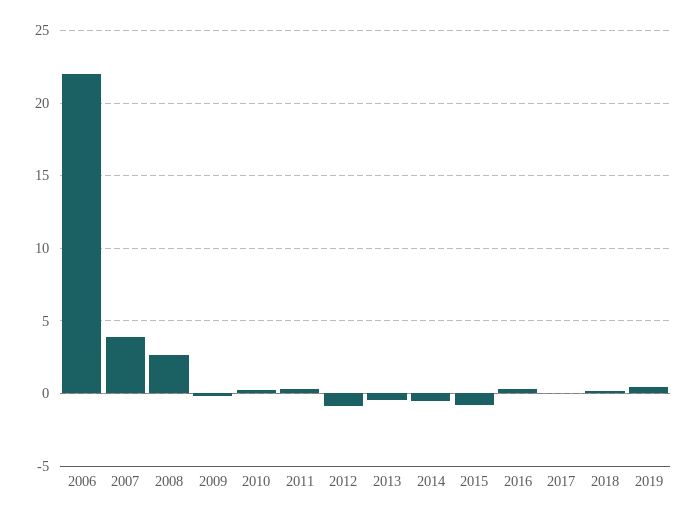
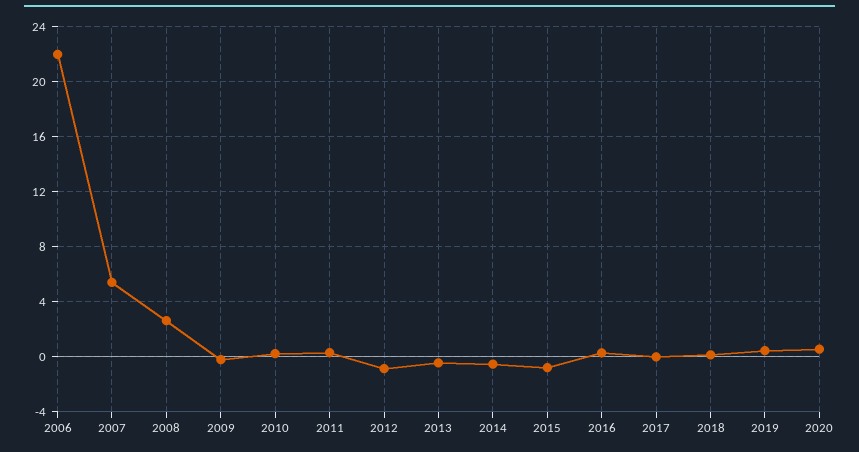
2007: 4 -> 5.5
2020: none -> 0.5

